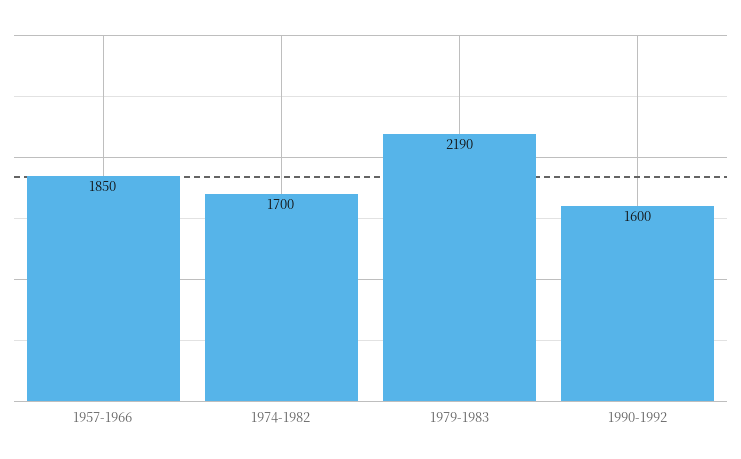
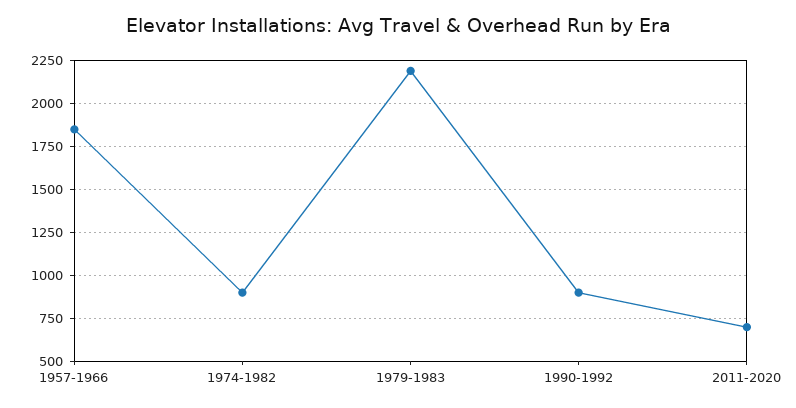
1974-1982: 1700 -> 900
1990-1992: 1600 -> 900
2011-2020: none -> 700

